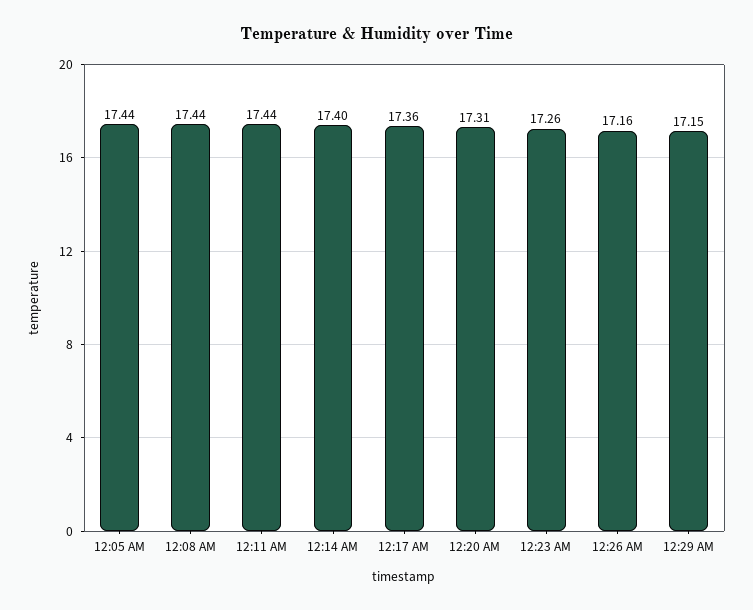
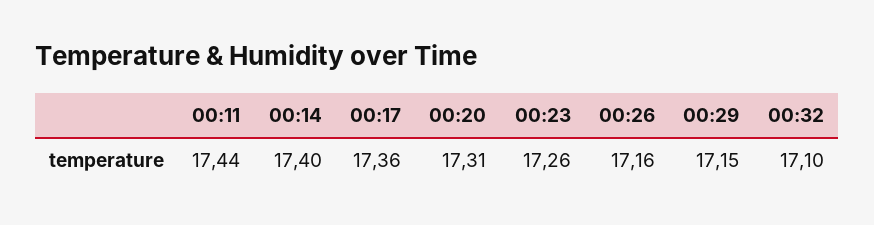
12:05 AM: 17.44 -> none
12:08 AM: 17.44 -> none
00:32: none -> 17.1

